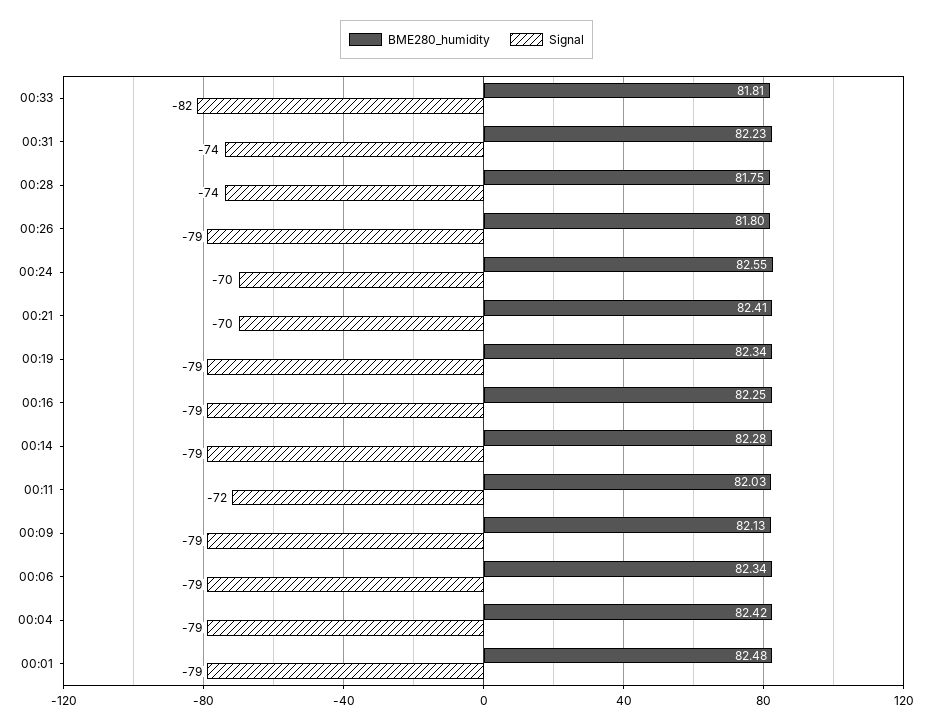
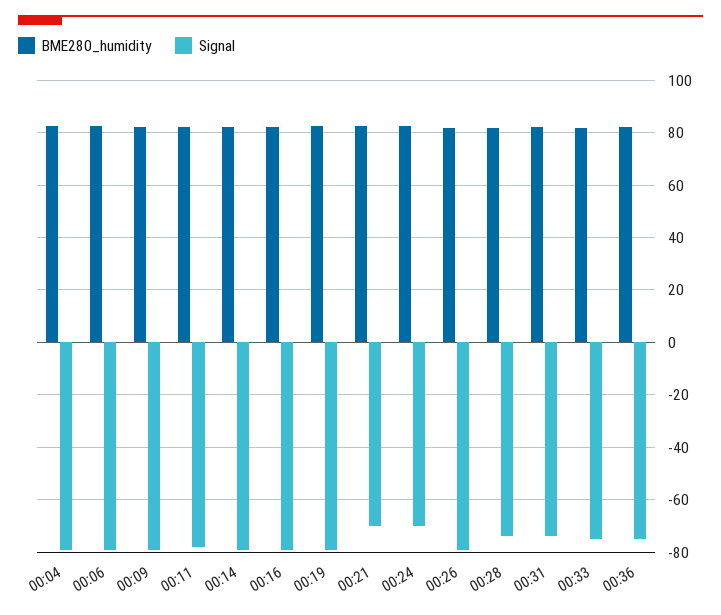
Signal, 00:33: -82 -> -75
Signal, 00:11: -72 -> -77.5
BME280_humidity, 00:01: 82.48 -> none
Signal, 00:01: -79 -> none
BME280_humidity, 00:36: none -> 82.5
Signal, 00:36: none -> -75

